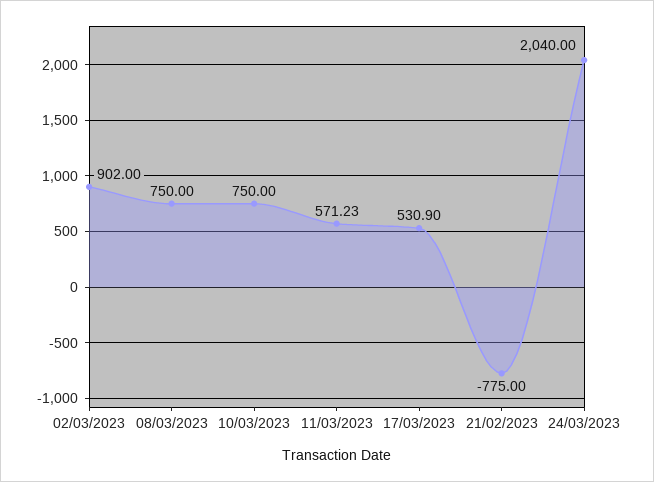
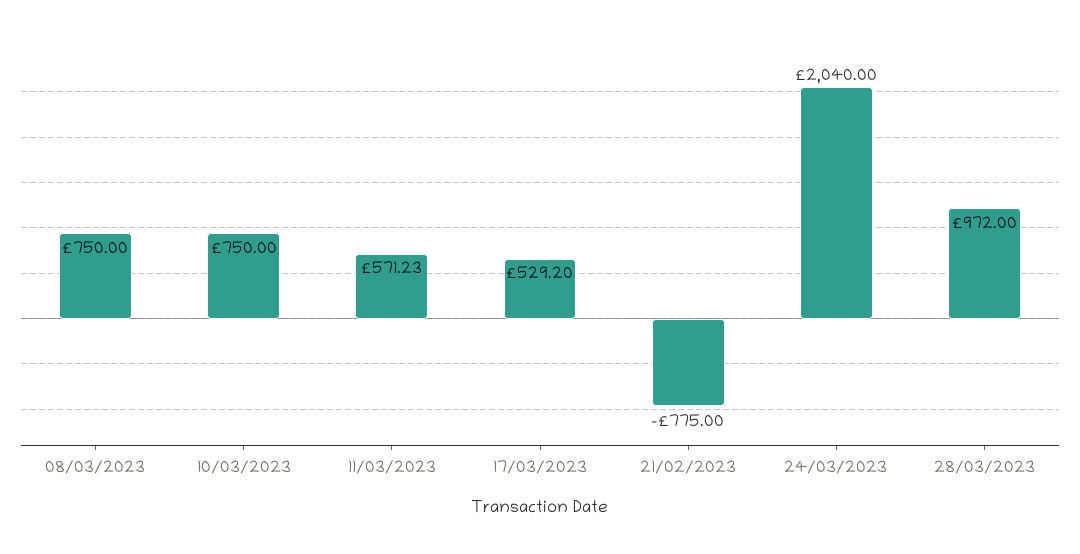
02/03/2023: 902 -> none
17/03/2023: 530.9 -> 529.2
28/03/2023: none -> 972

